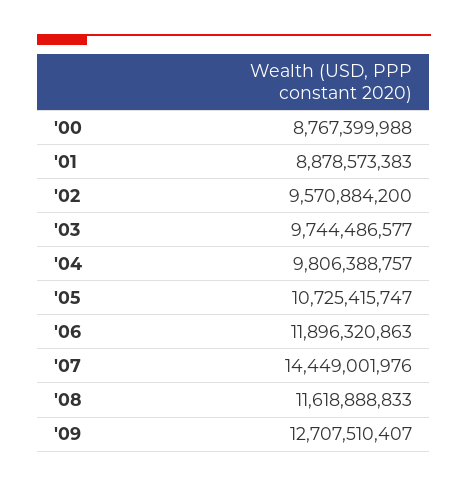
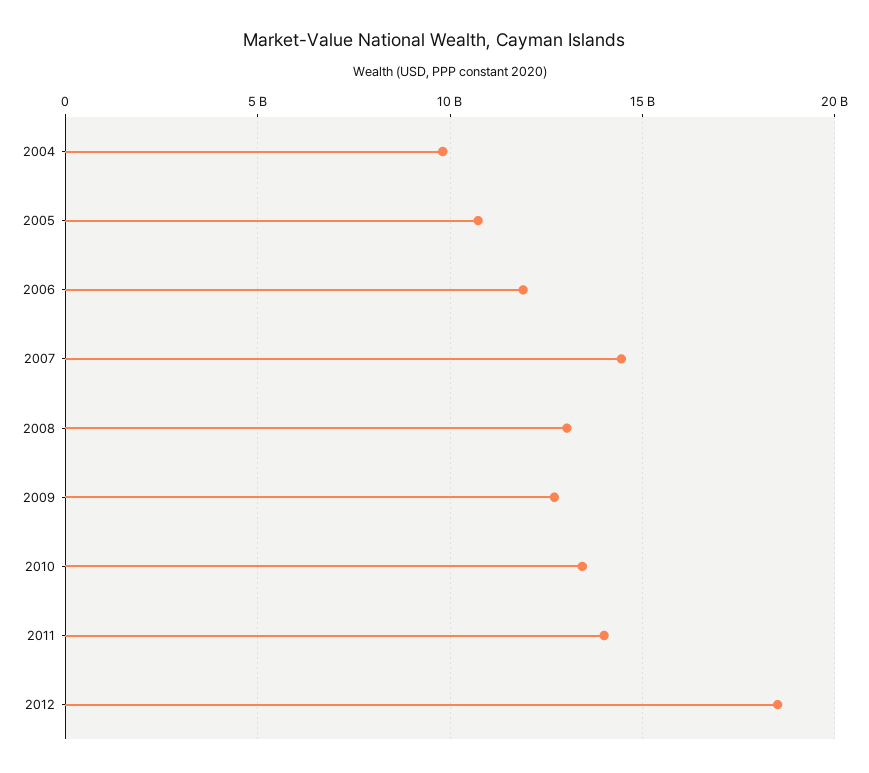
'00: 8767399988 -> none
'01: 8878573383 -> none
'02: 9570884200 -> none
'03: 9744486577 -> none
'08: 11618888833 -> 13000000000
2010: none -> 13500000000
2011: none -> 14000000000
2012: none -> 18500000000

